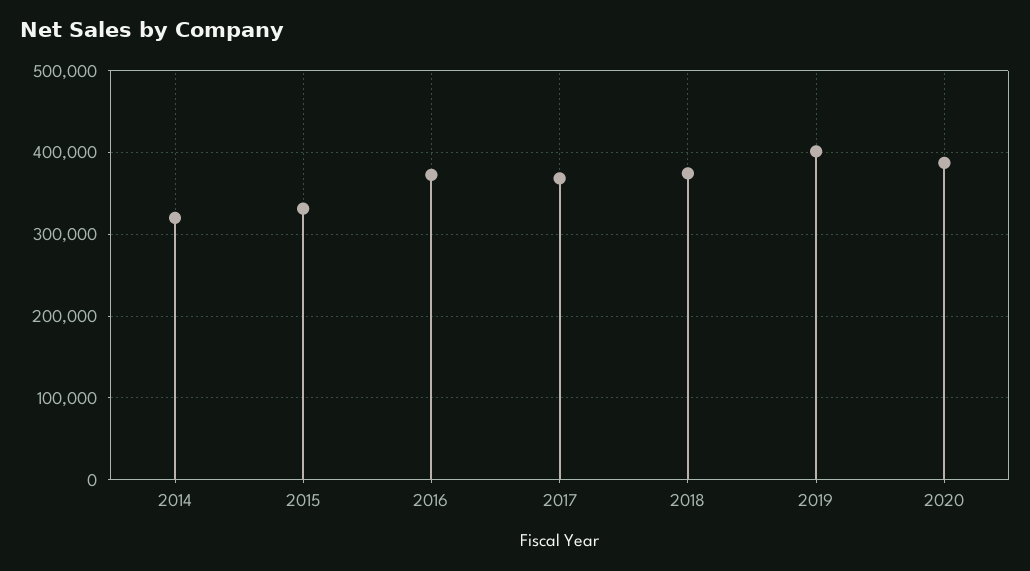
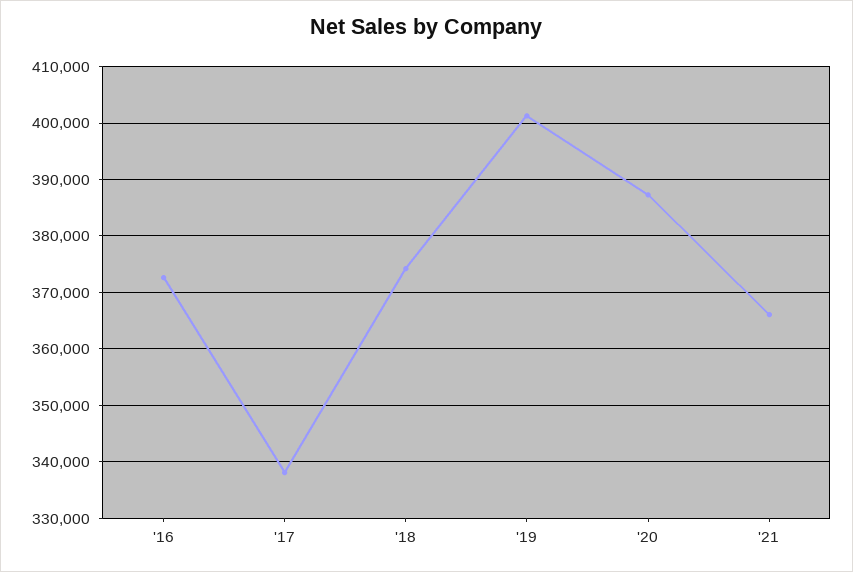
2014: 320000 -> none
2015: 330000 -> none
2017: 370000 -> 338000
'21: none -> 366000

